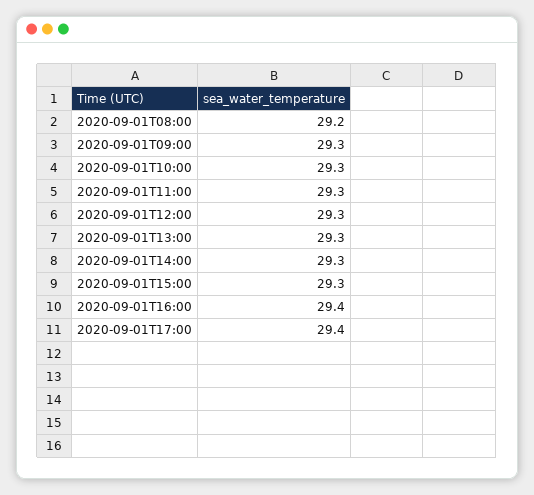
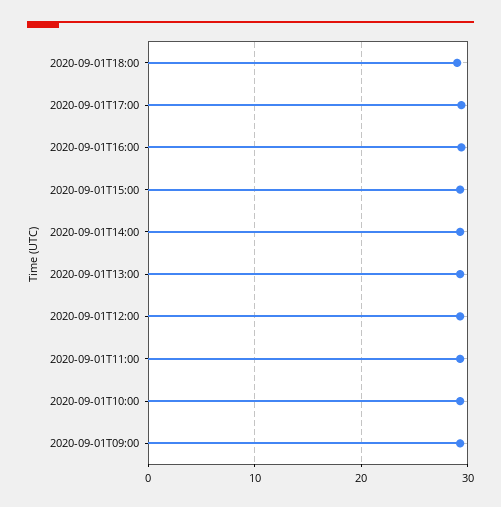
2020-09-01T08:00: 29.2 -> none
2020-09-01T18:00: none -> 29

